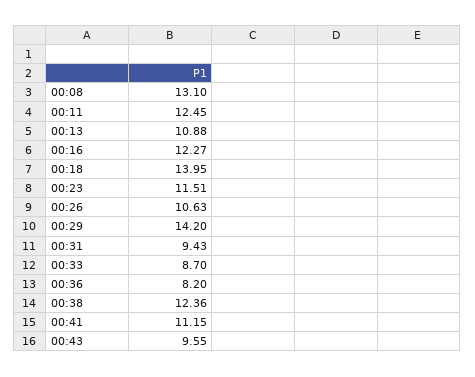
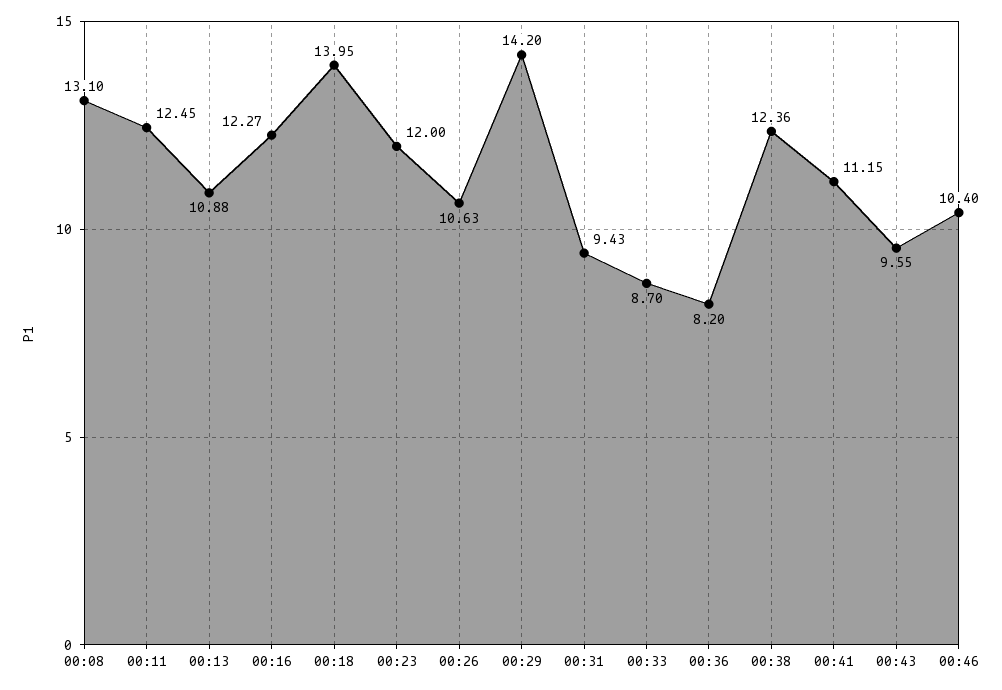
00:23: 11.51 -> 12
00:46: none -> 10.4

